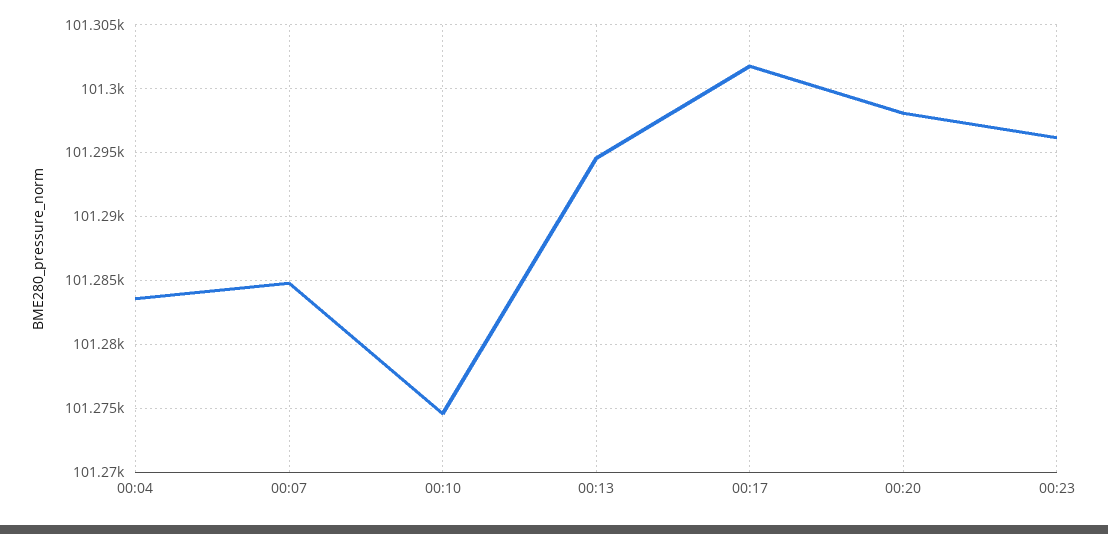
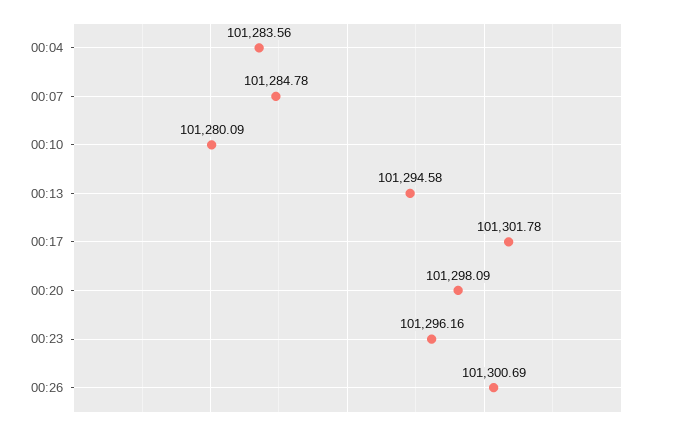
00:10: 101274.5 -> 101280.09
00:26: none -> 101300.69

